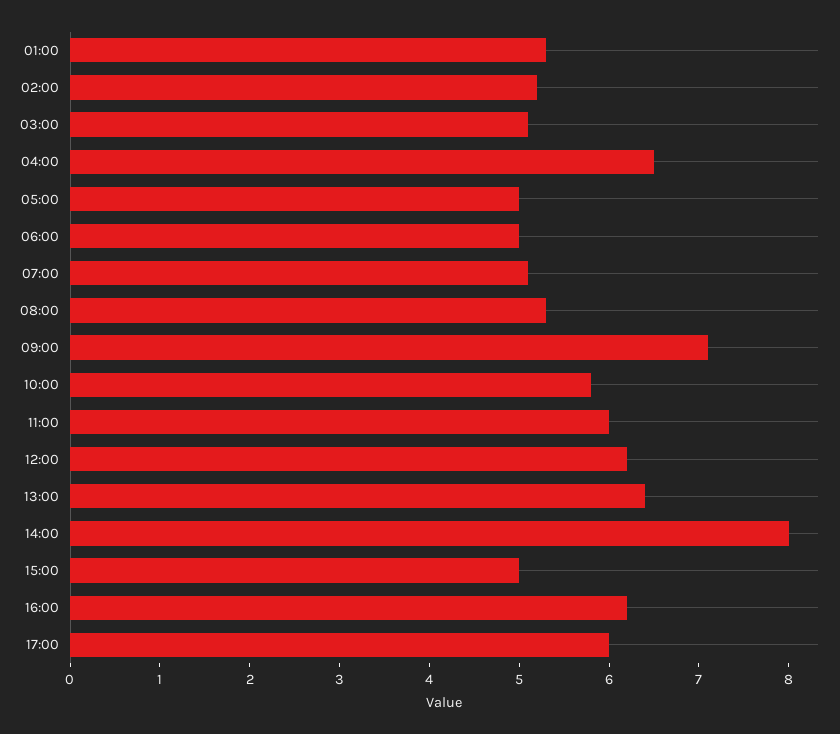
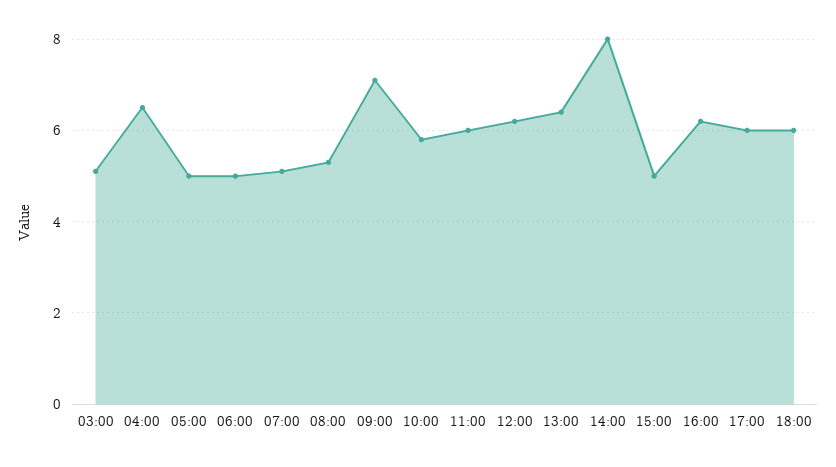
01:00: 5.3 -> none
02:00: 5.2 -> none
18:00: none -> 6

